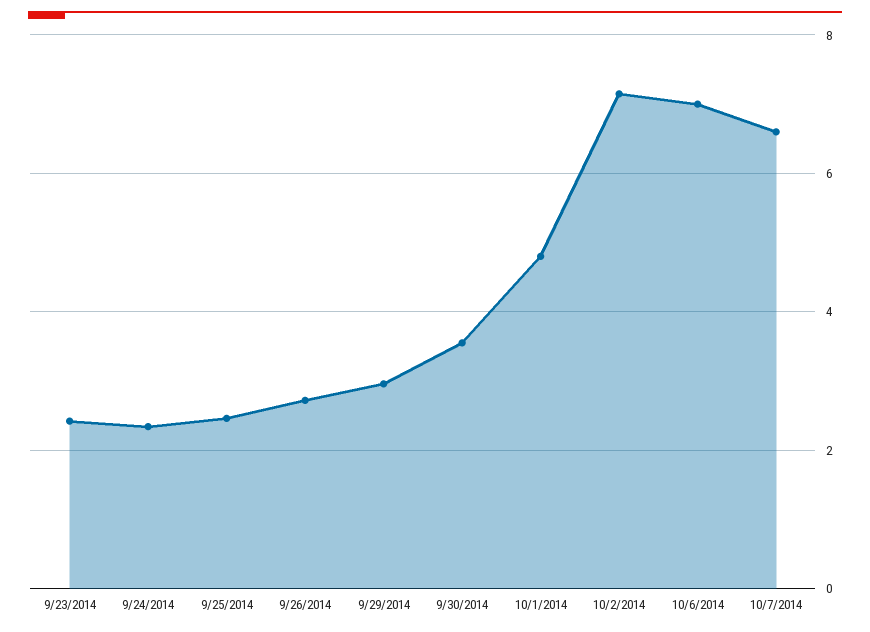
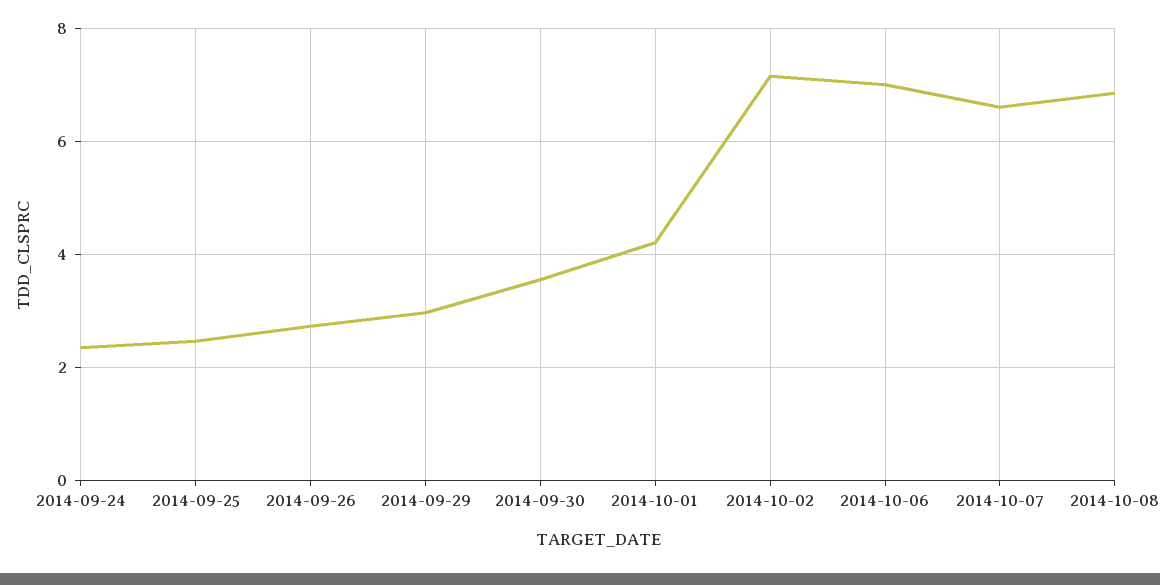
9/23/2014: 2.4 -> none
10/1/2014: 4.8 -> 4.2
2014-10-08: none -> 6.8

